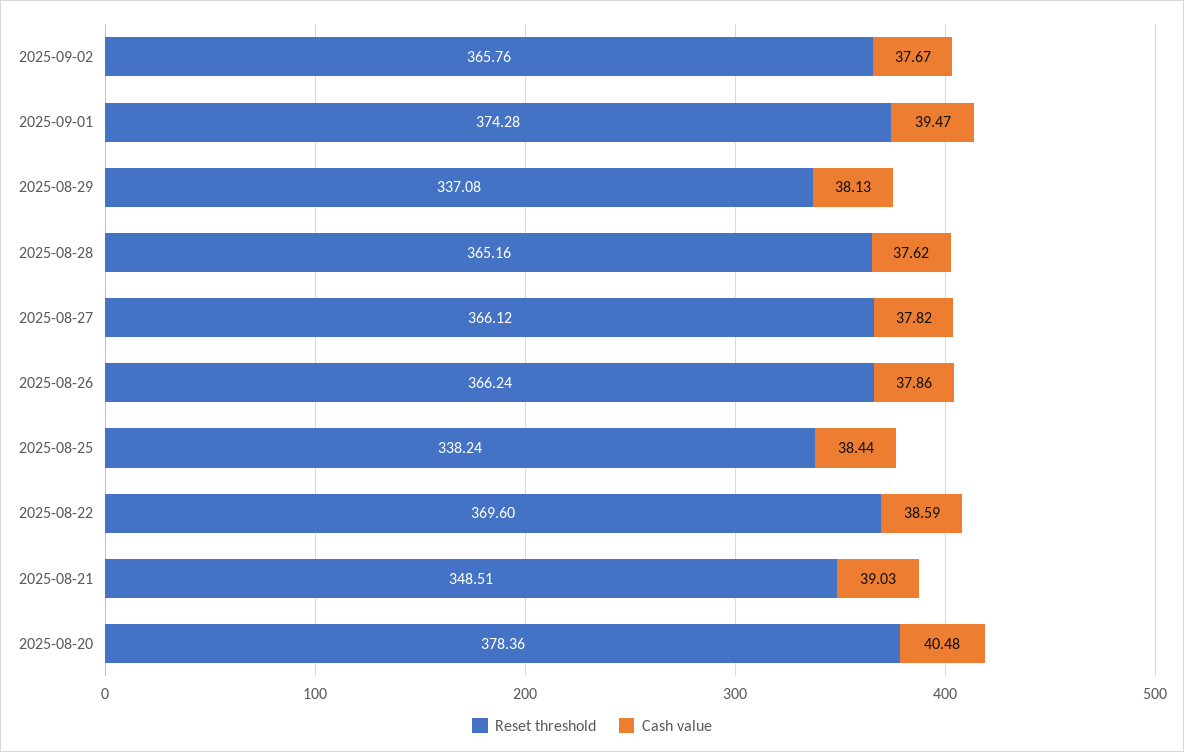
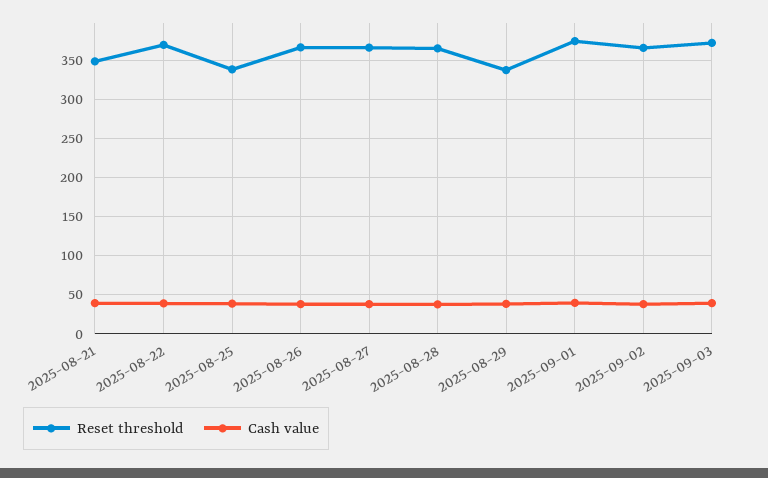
Reset threshold, 2025-08-20: 378.36 -> none
Cash value, 2025-08-20: 40.48 -> none
Reset threshold, 2025-09-03: none -> 370
Cash value, 2025-09-03: none -> 40

